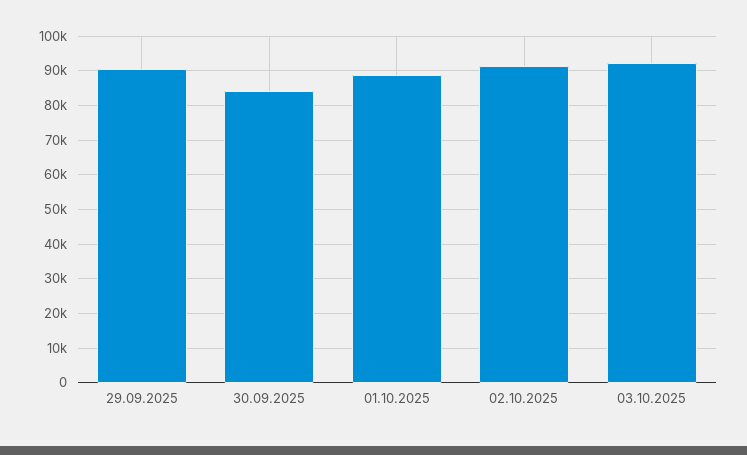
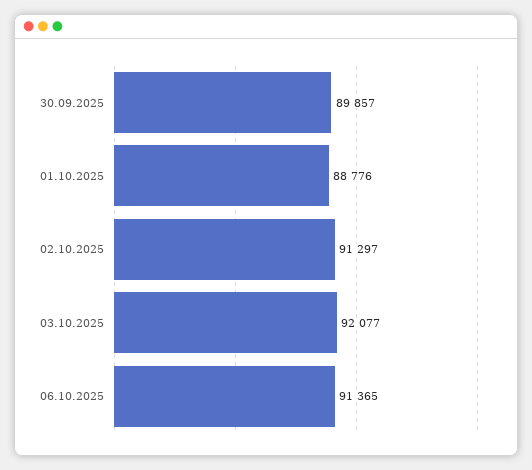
29.09.2025: 90000 -> none
30.09.2025: 84000 -> 89857
06.10.2025: none -> 91365

